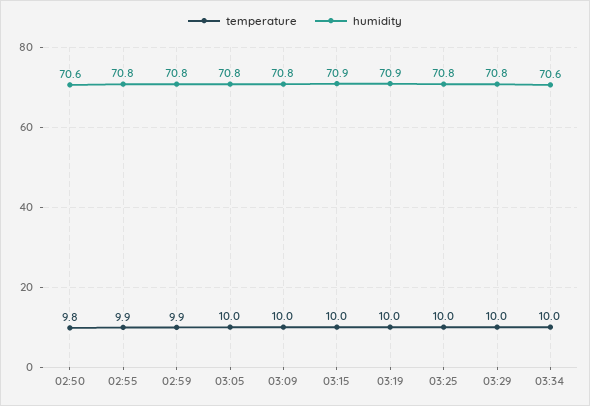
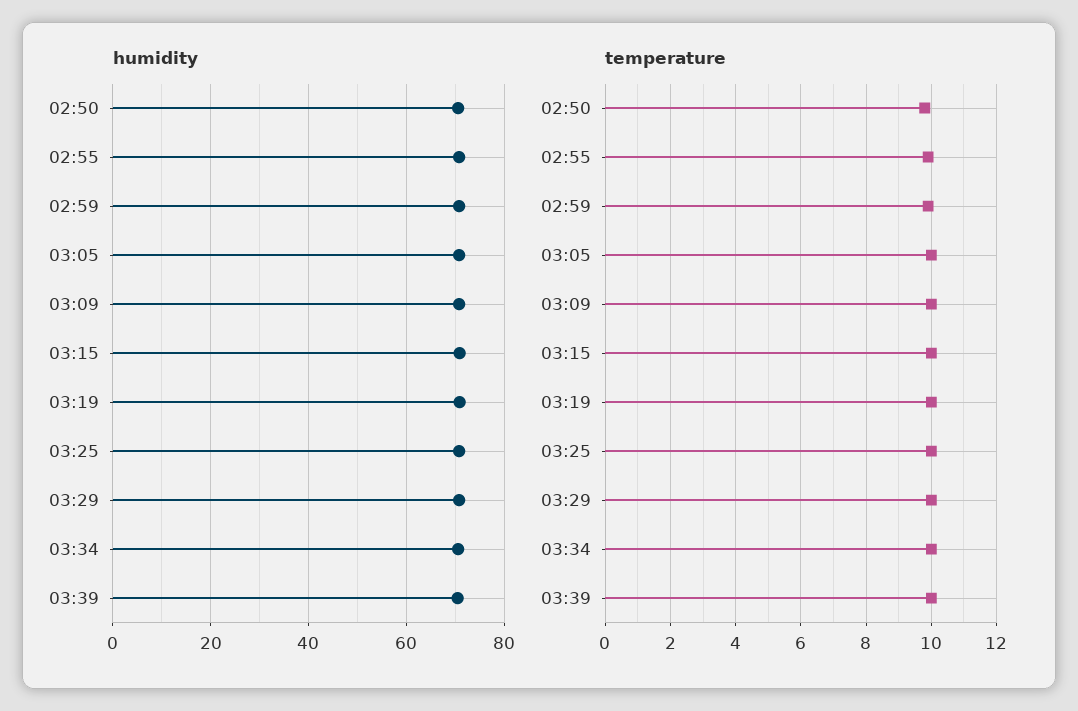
humidity, 03:39: none -> 70
temperature, 03:39: none -> 10

